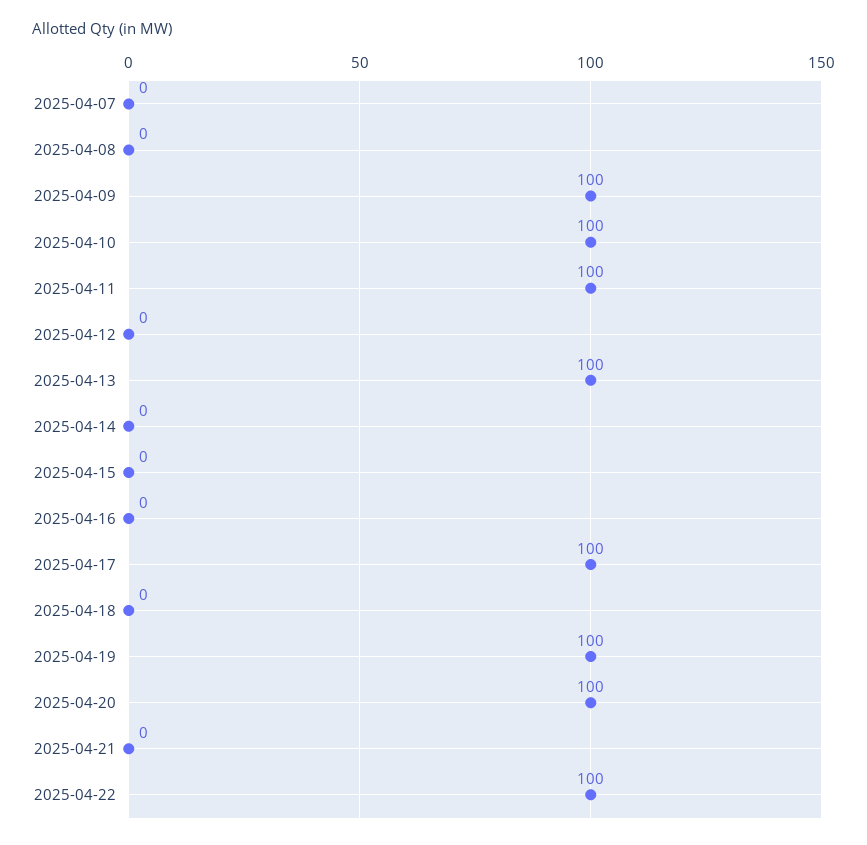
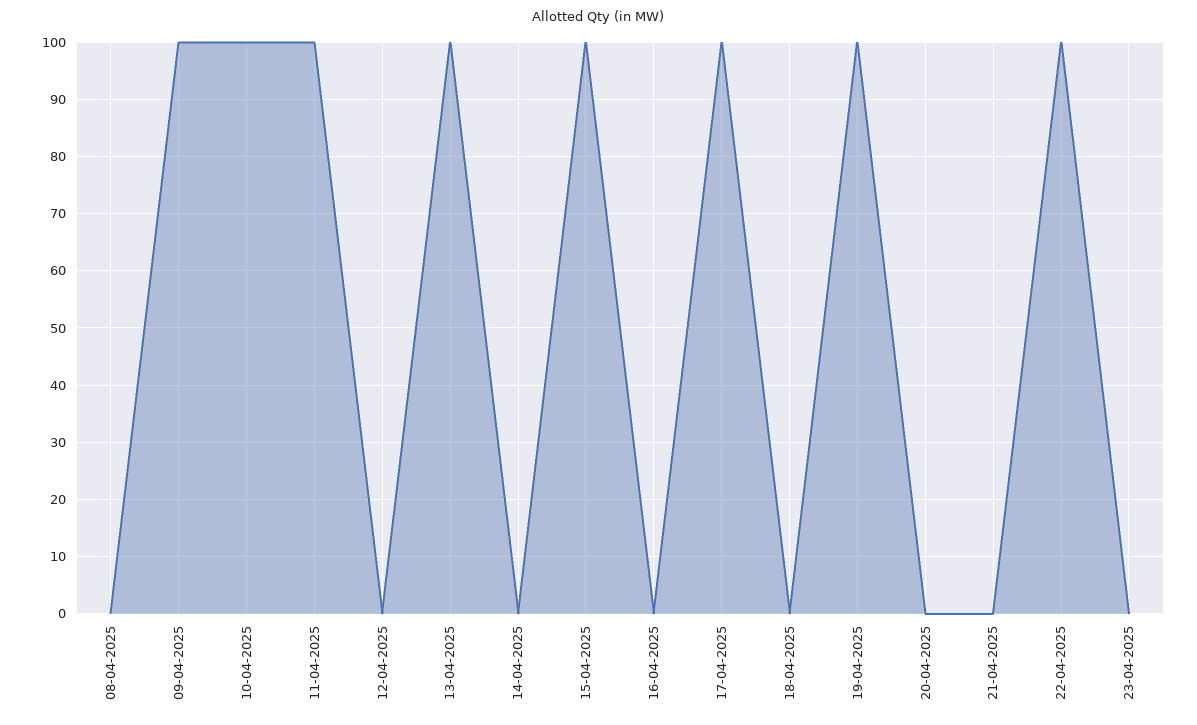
2025-04-07: 0 -> none
2025-04-15: 0 -> 100
2025-04-20: 100 -> 0
23-04-2025: none -> 0

